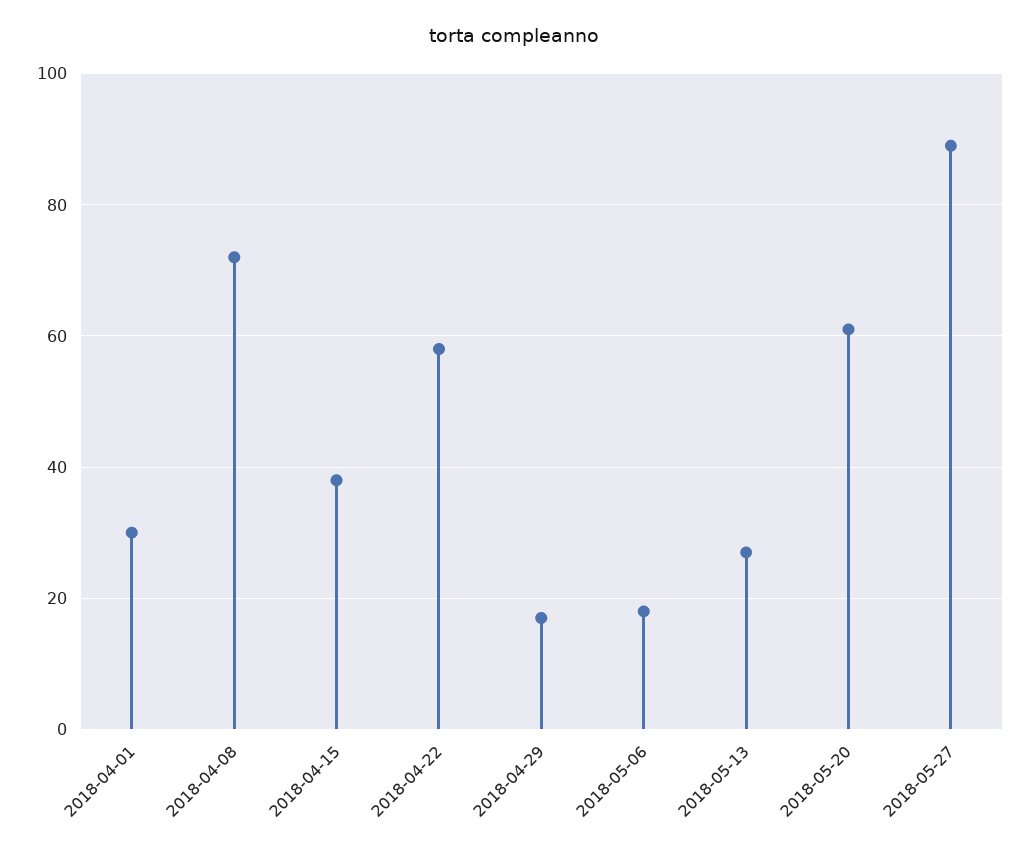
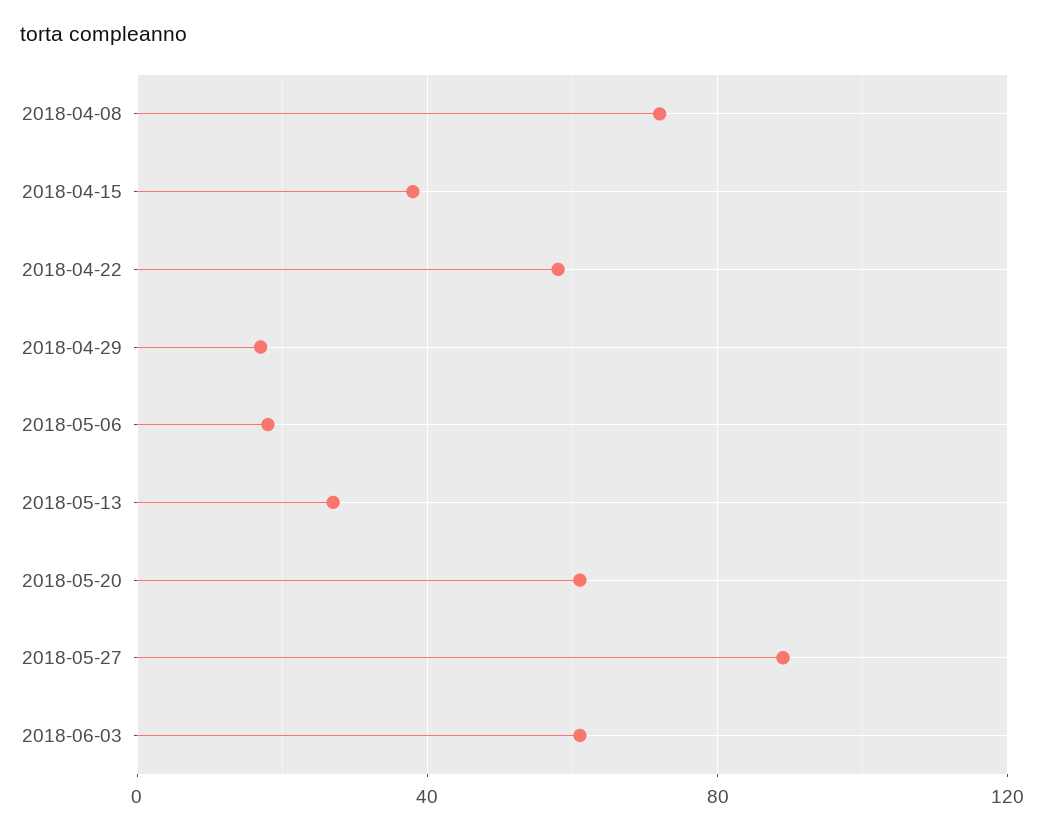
2018-04-01: 30 -> none
2018-06-03: none -> 60

